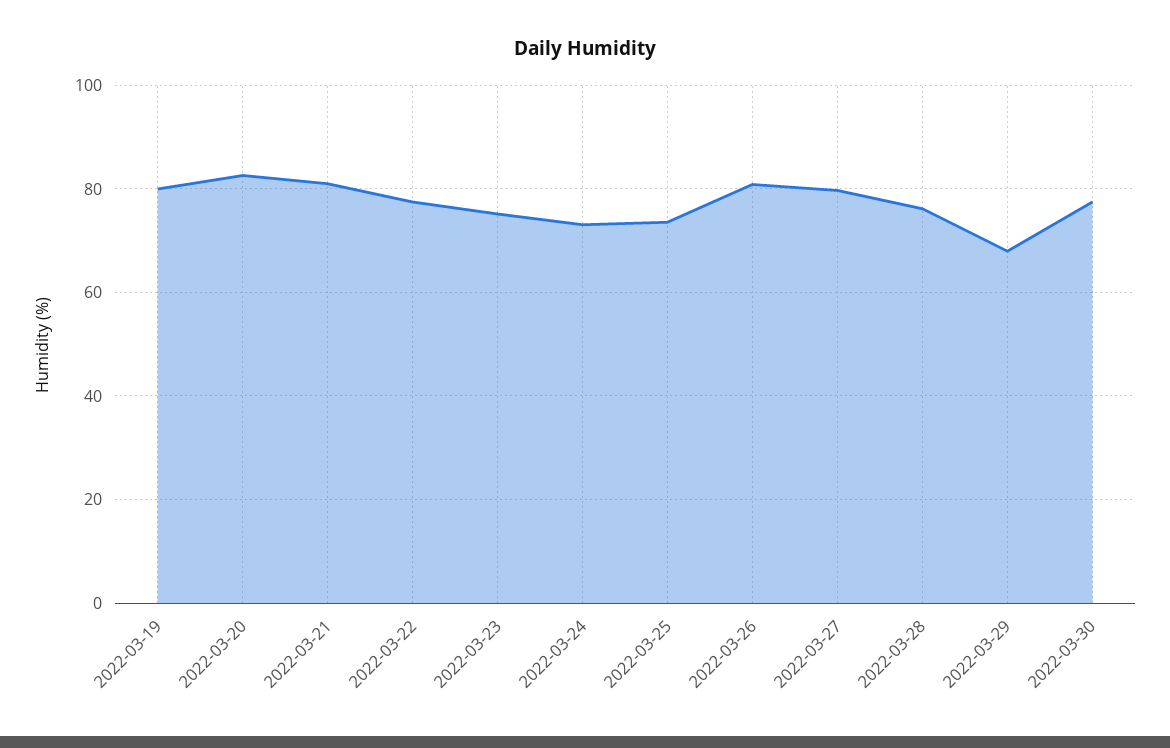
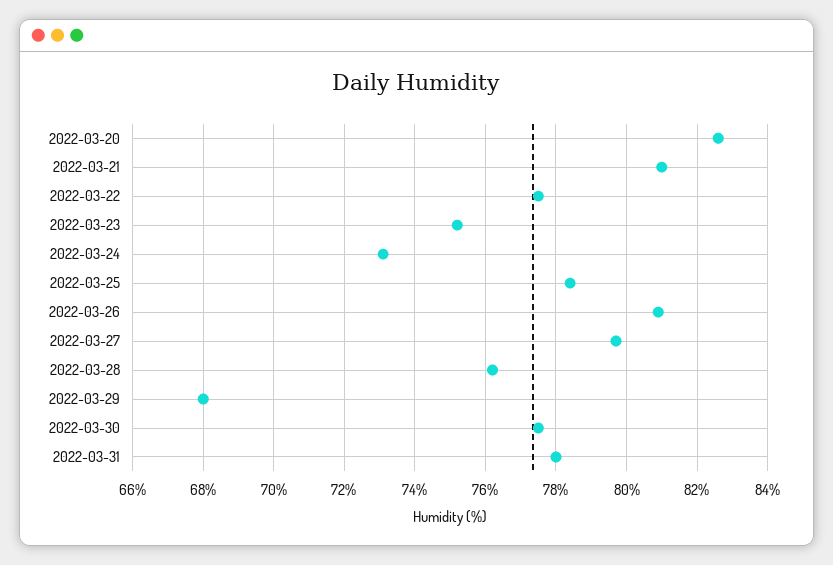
2022-03-19: 80 -> none
2022-03-25: 74 -> 78.5
2022-03-31: none -> 78

